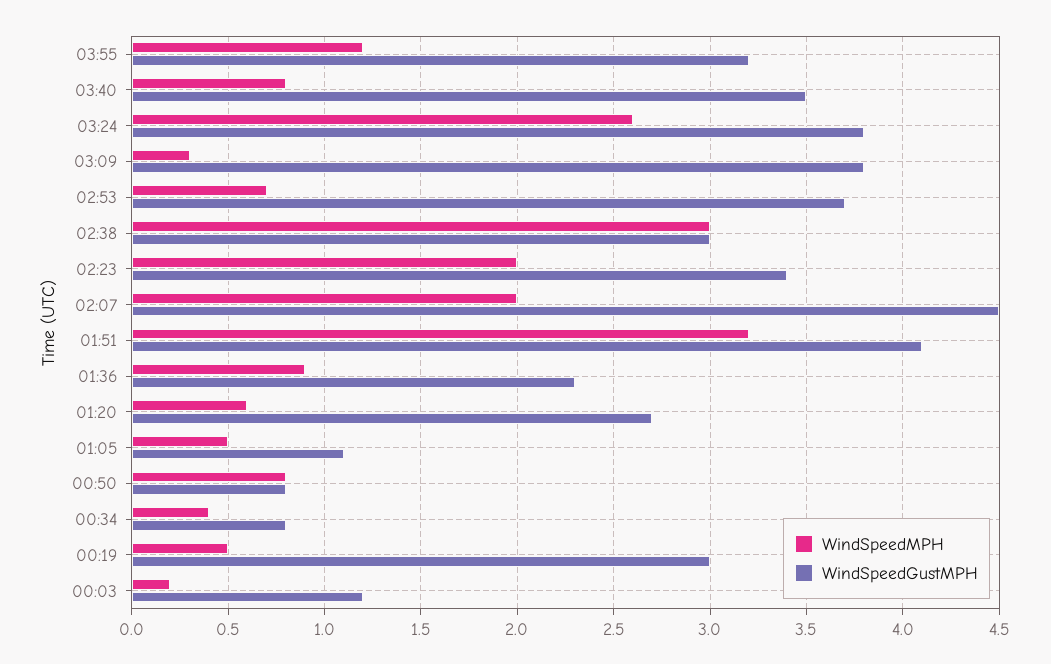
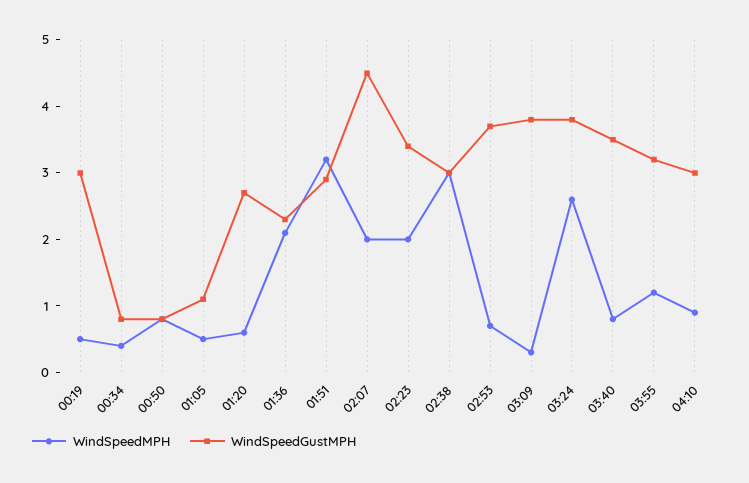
WindSpeedGustMPH, 01:51: 4.1 -> 3
WindSpeedMPH, 01:36: 0.9 -> 2
WindSpeedMPH, 00:03: 0.2 -> none
WindSpeedGustMPH, 00:03: 1.2 -> none
WindSpeedMPH, 04:10: none -> 1
WindSpeedGustMPH, 04:10: none -> 3

